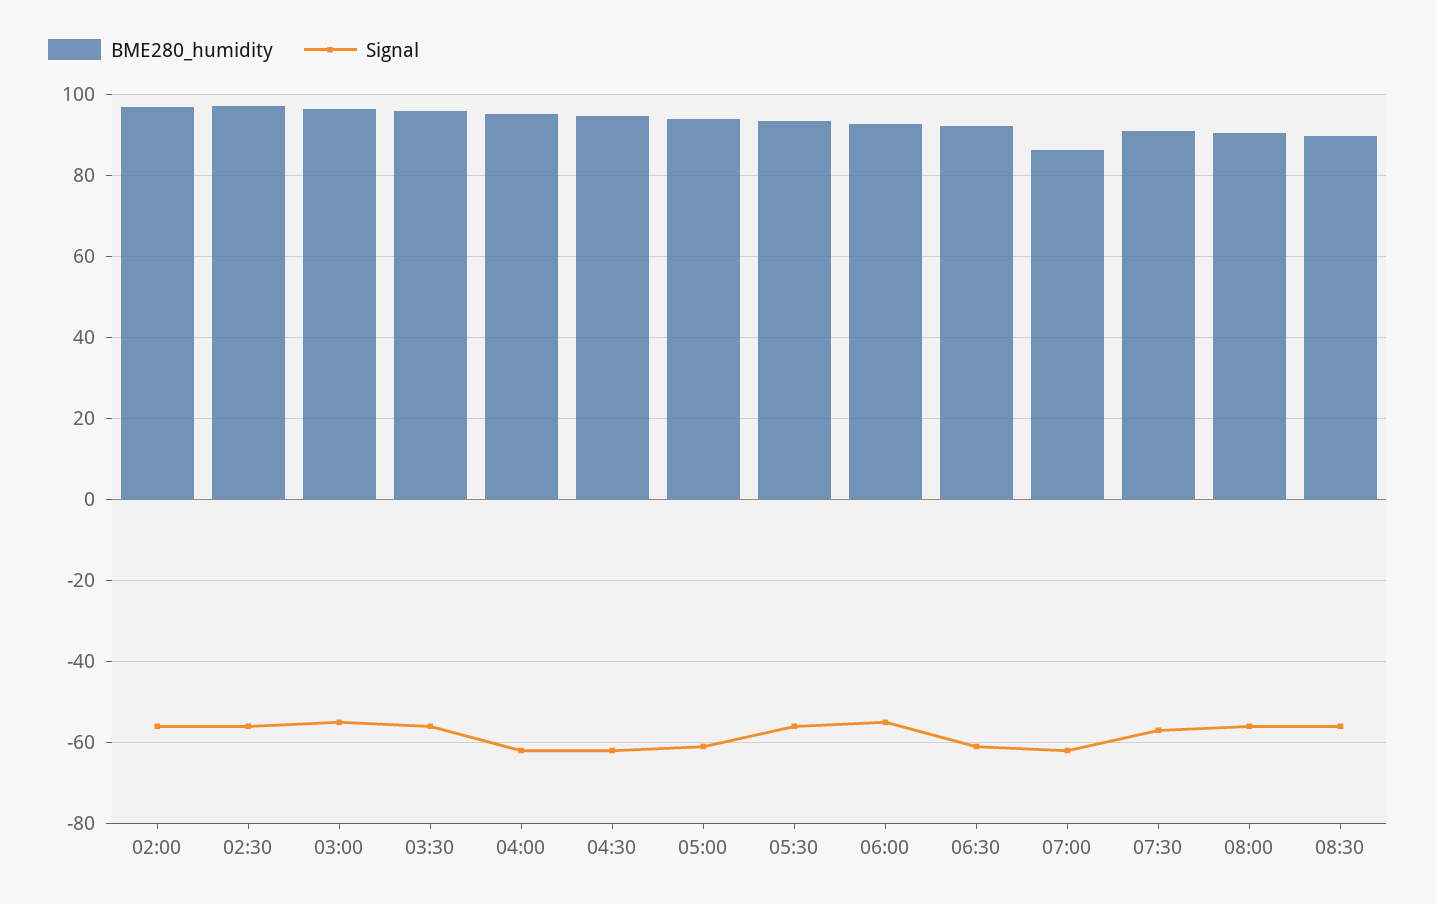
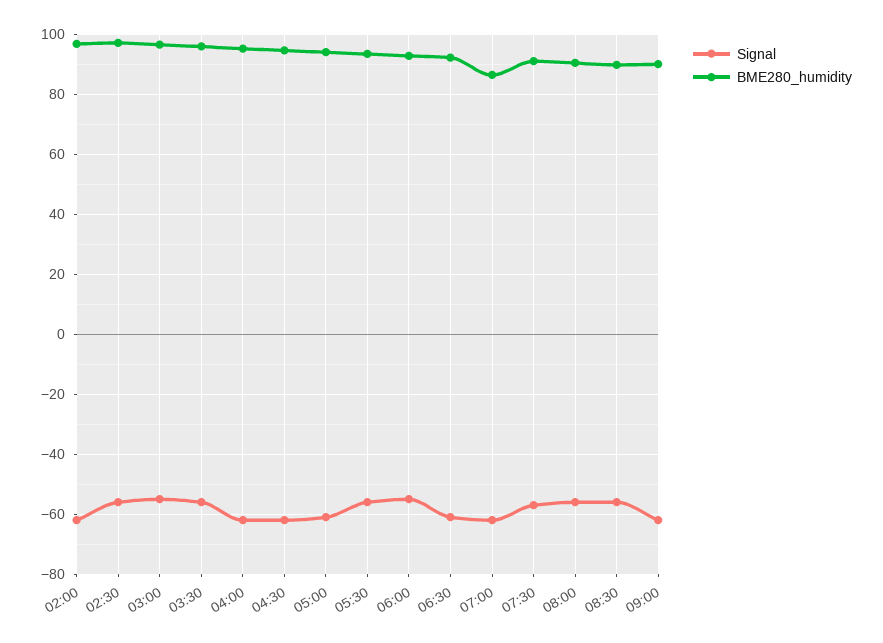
Signal, 02:00: -56 -> -62
Signal, 09:00: none -> -62
BME280_humidity, 09:00: none -> 90

